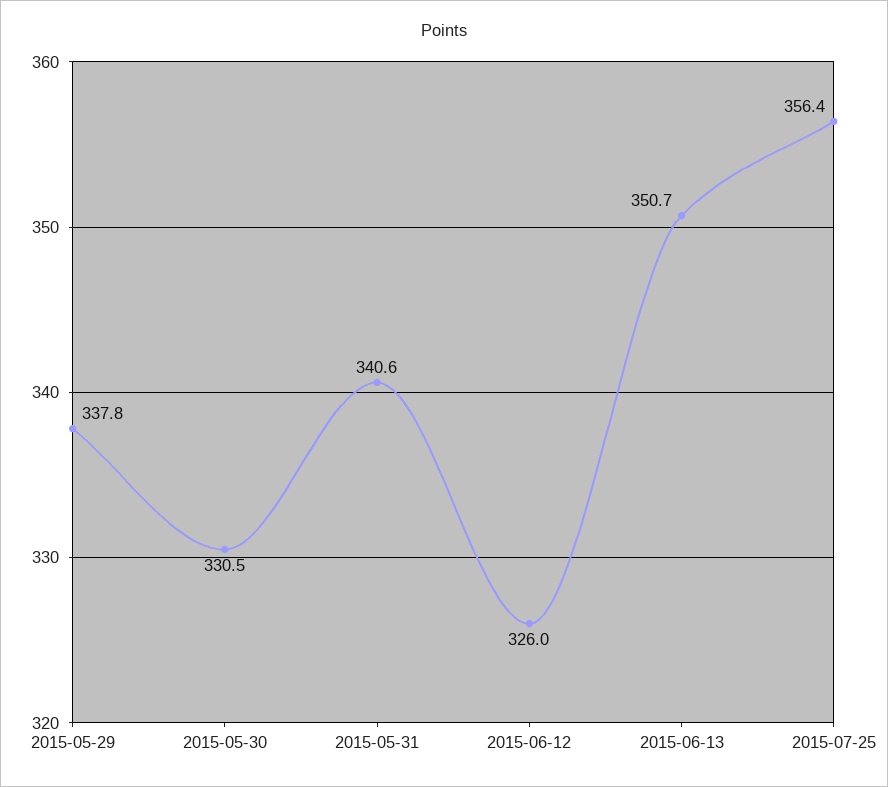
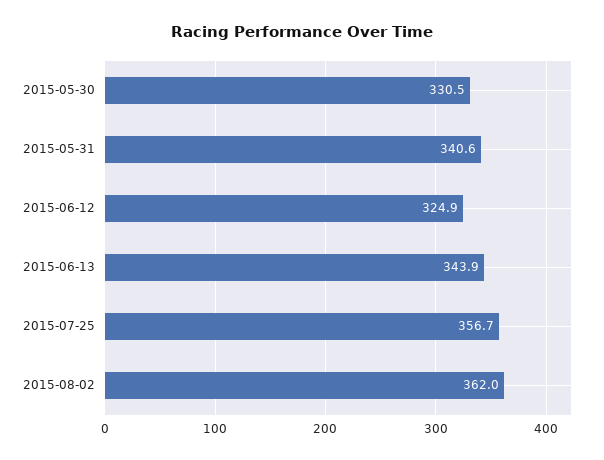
2015-05-29: 337.8 -> none
2015-06-12: 326 -> 324.9
2015-06-13: 350.7 -> 343.9
2015-07-25: 356.4 -> 356.7
2015-08-02: none -> 362

